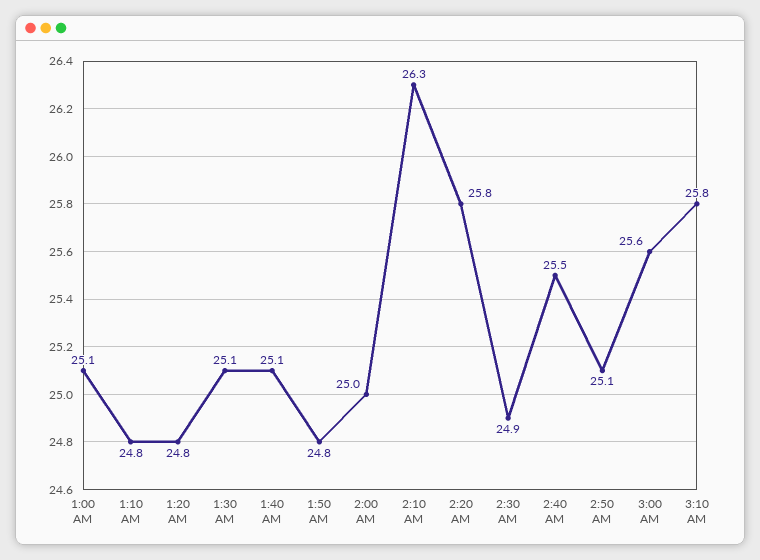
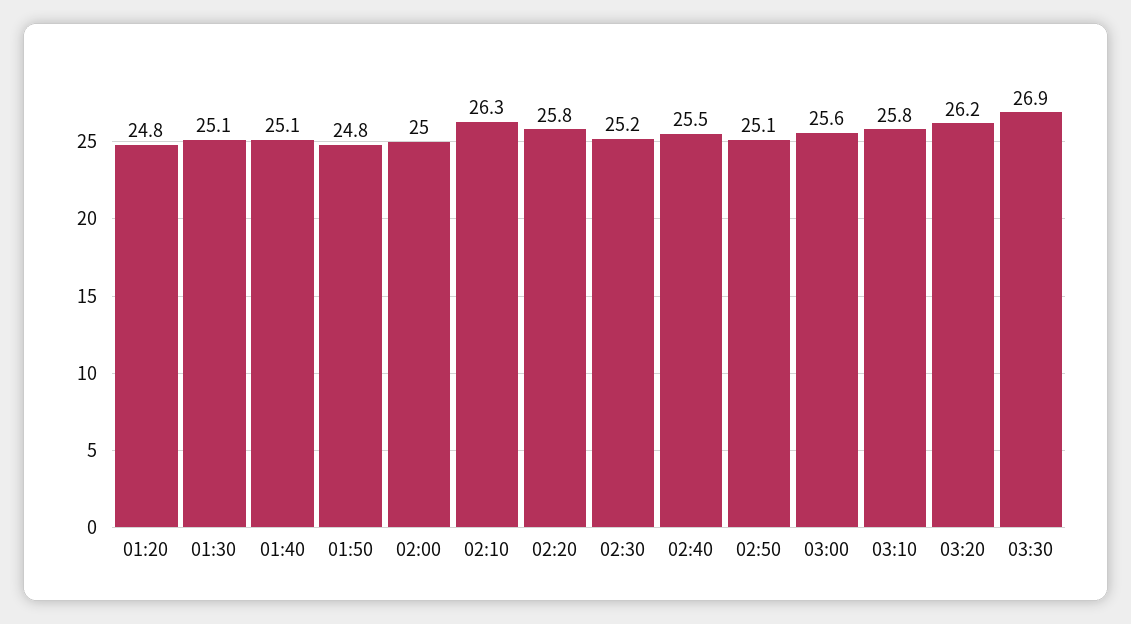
1:00 AM: 25.1 -> none
1:10 AM: 24.8 -> none
2:30 AM: 24.9 -> 25.2
03:20: none -> 26.2
03:30: none -> 26.9

